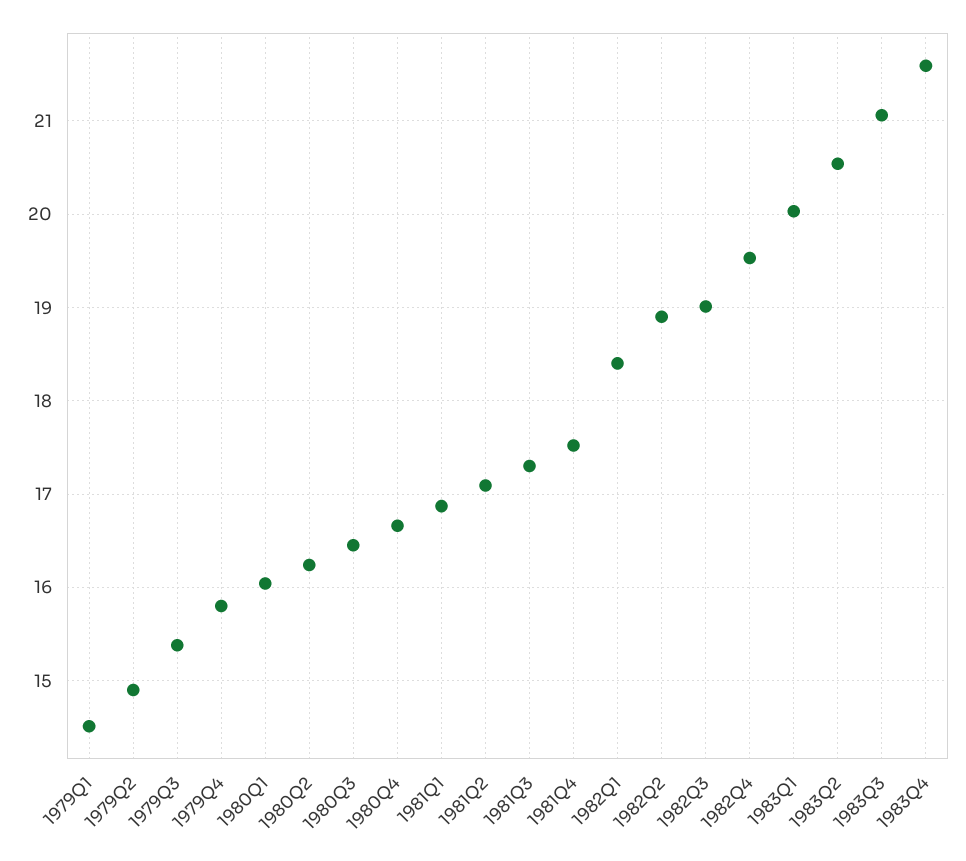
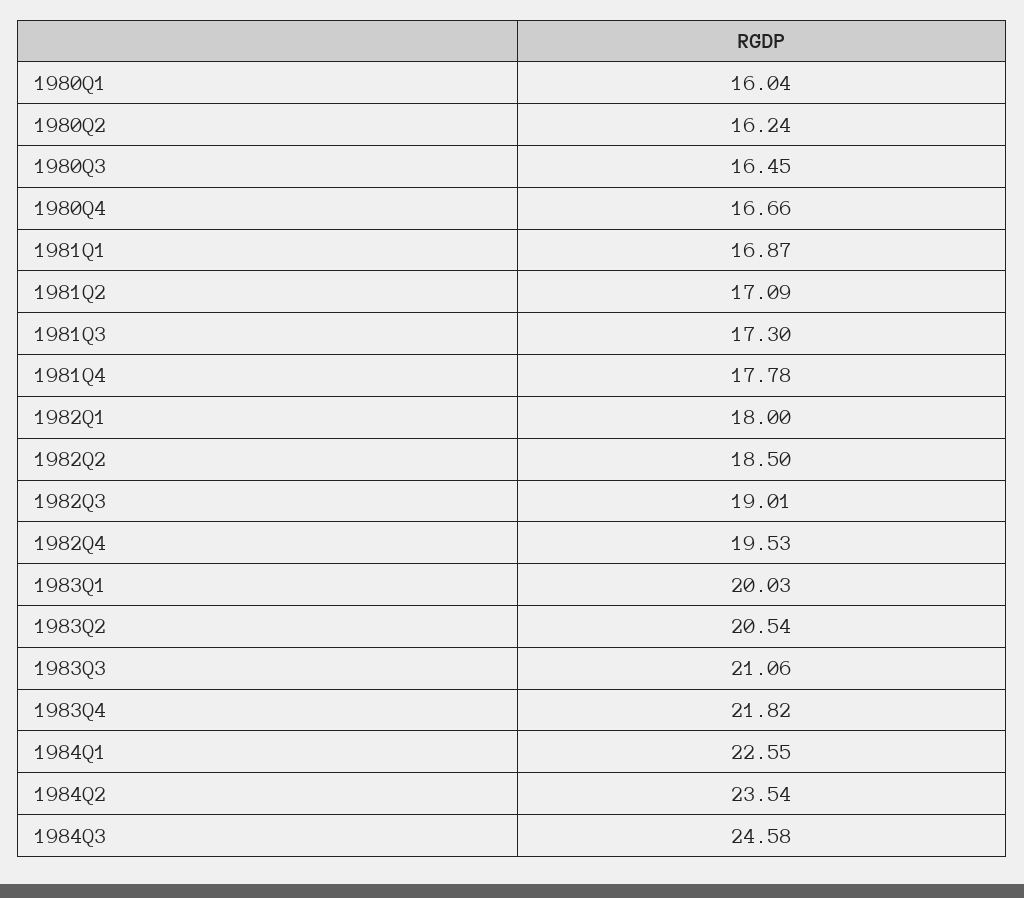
1979Q1: 14.5 -> none
1979Q2: 14.9 -> none
1979Q3: 15.4 -> none
1979Q4: 15.8 -> none
1981Q4: 17.5 -> 17.78
1982Q1: 18.4 -> 18
1982Q2: 18.9 -> 18.5
1983Q4: 21.6 -> 21.82
1984Q1: none -> 22.55
1984Q2: none -> 23.54
1984Q3: none -> 24.58

